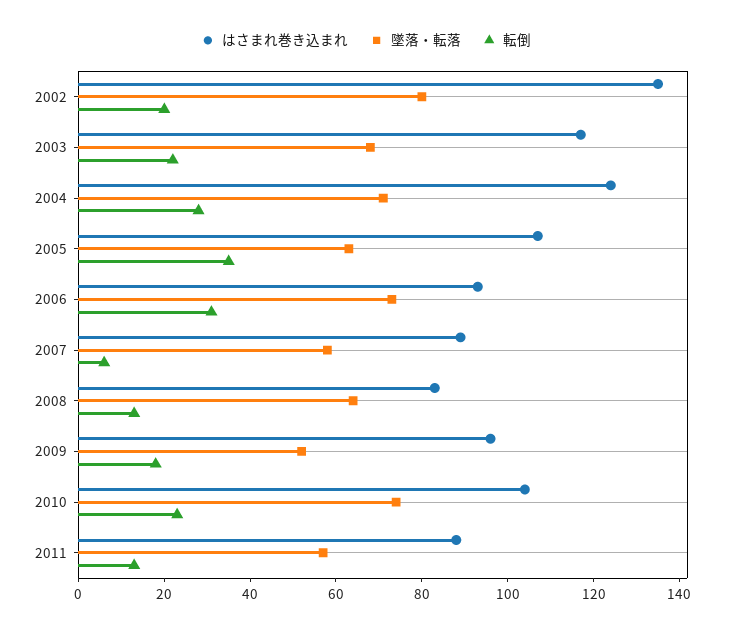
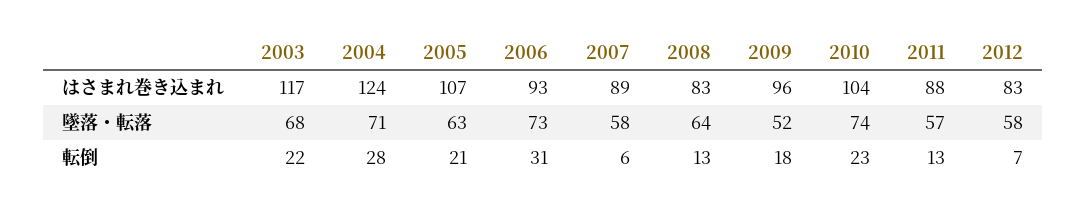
はさまれ巻き込まれ, 2002: 135 -> none
墜落・転落, 2002: 80 -> none
転倒, 2002: 20 -> none
転倒, 2005: 35 -> 21
はさまれ巻き込まれ, 2012: none -> 83
墜落・転落, 2012: none -> 58
転倒, 2012: none -> 7

